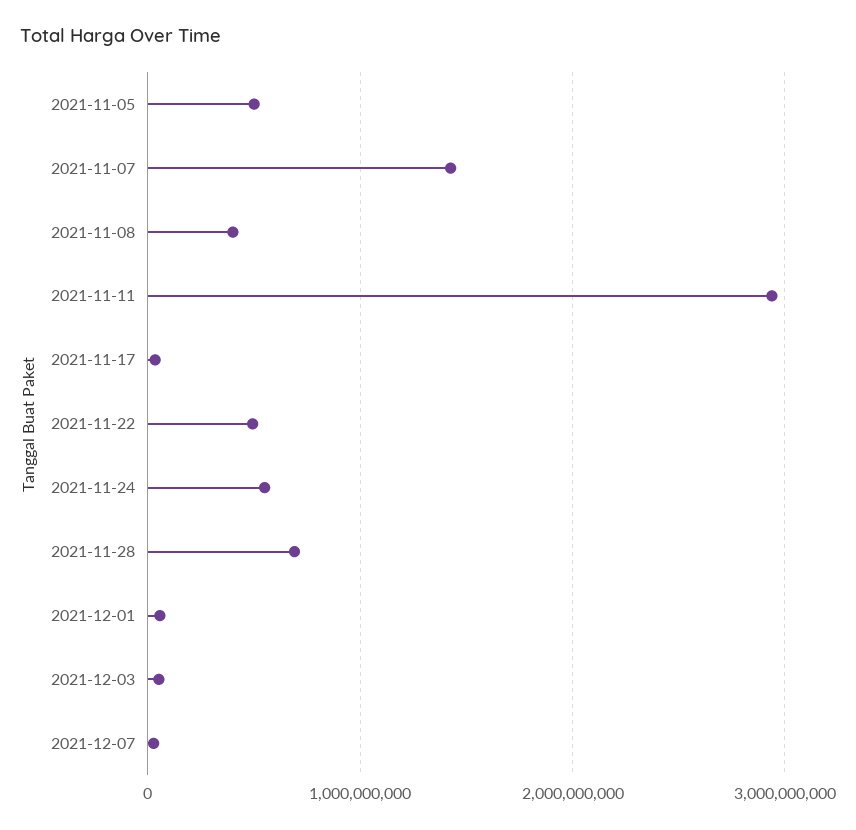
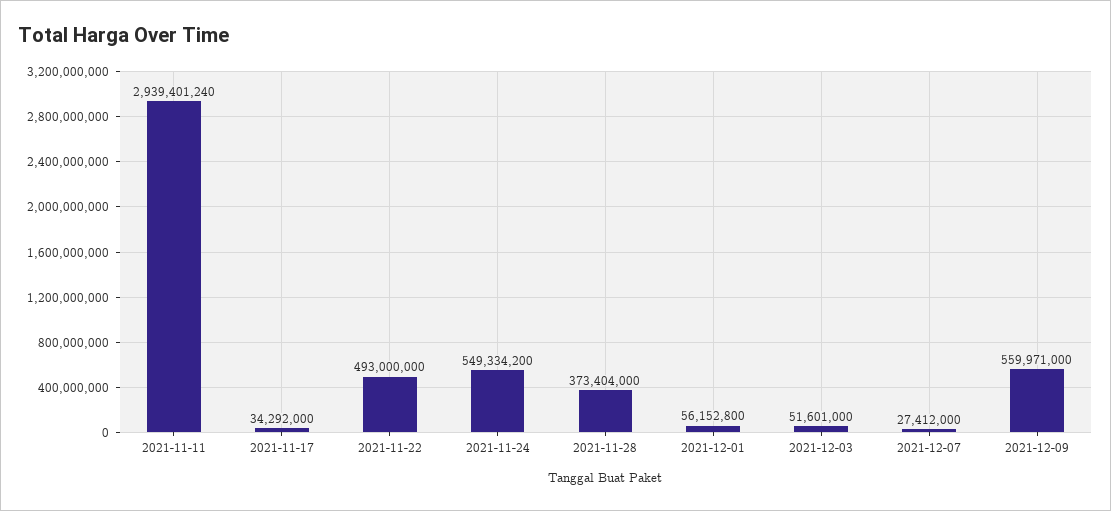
2021-11-05: 500000000 -> none
2021-11-07: 1400000000 -> none
2021-11-08: 400000000 -> none
2021-11-28: 700000000 -> 373404000
2021-12-09: none -> 559971000

